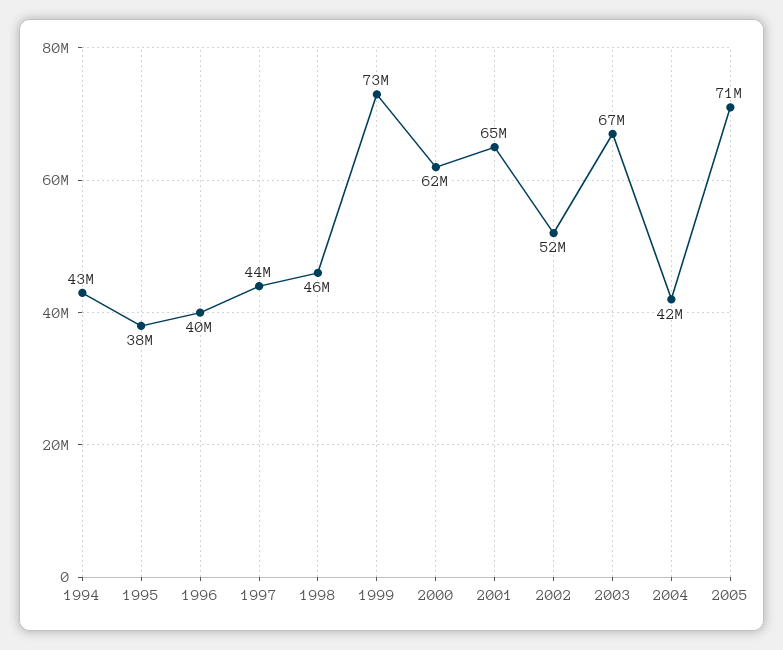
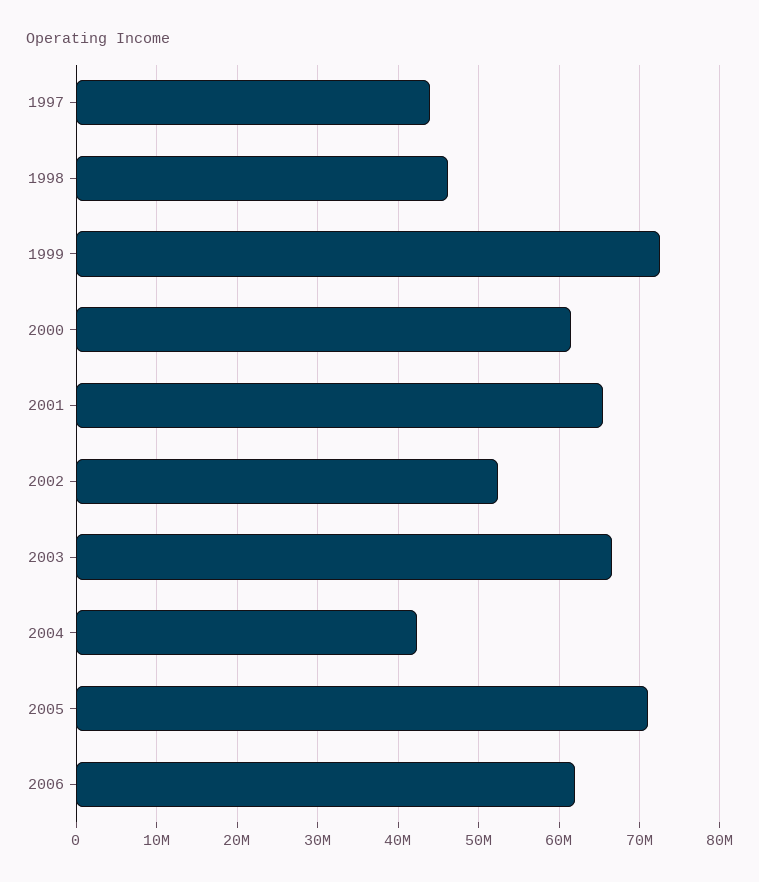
1994: 43000000 -> none
1995: 38000000 -> none
1996: 40000000 -> none
2006: none -> 62000000

